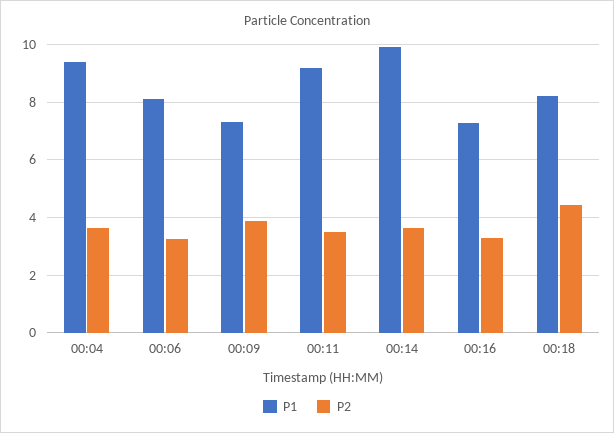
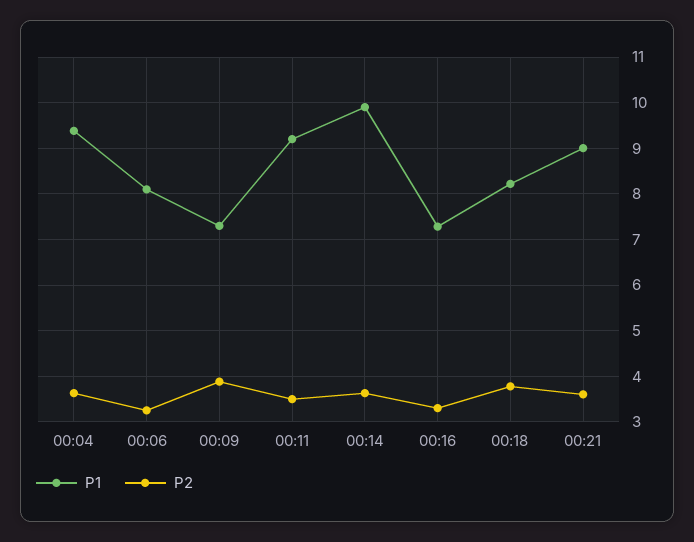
P2, 00:18: 4.5 -> 3.8
P1, 00:21: none -> 9
P2, 00:21: none -> 3.6

